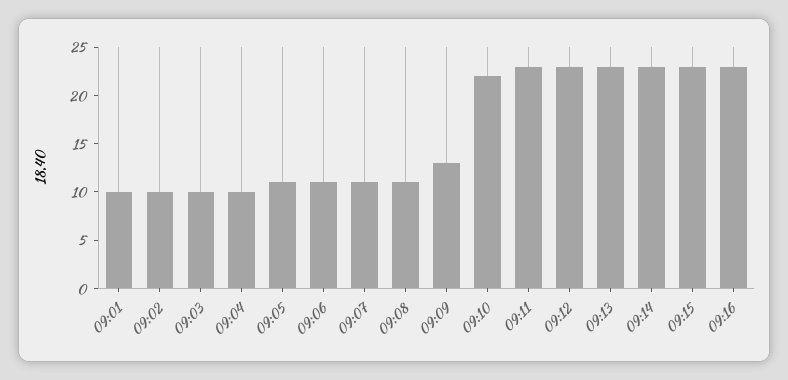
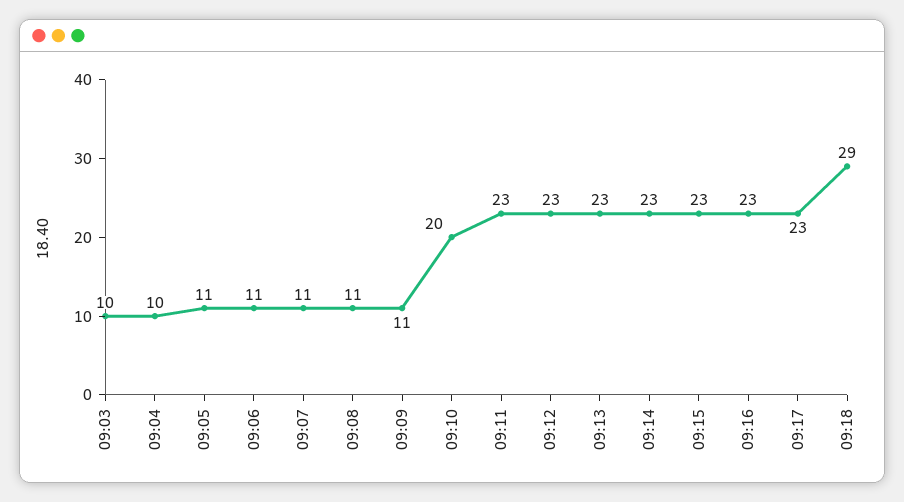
09:01: 10 -> none
09:02: 10 -> none
09:09: 13 -> 11
09:10: 22 -> 20
09:17: none -> 23
09:18: none -> 29

